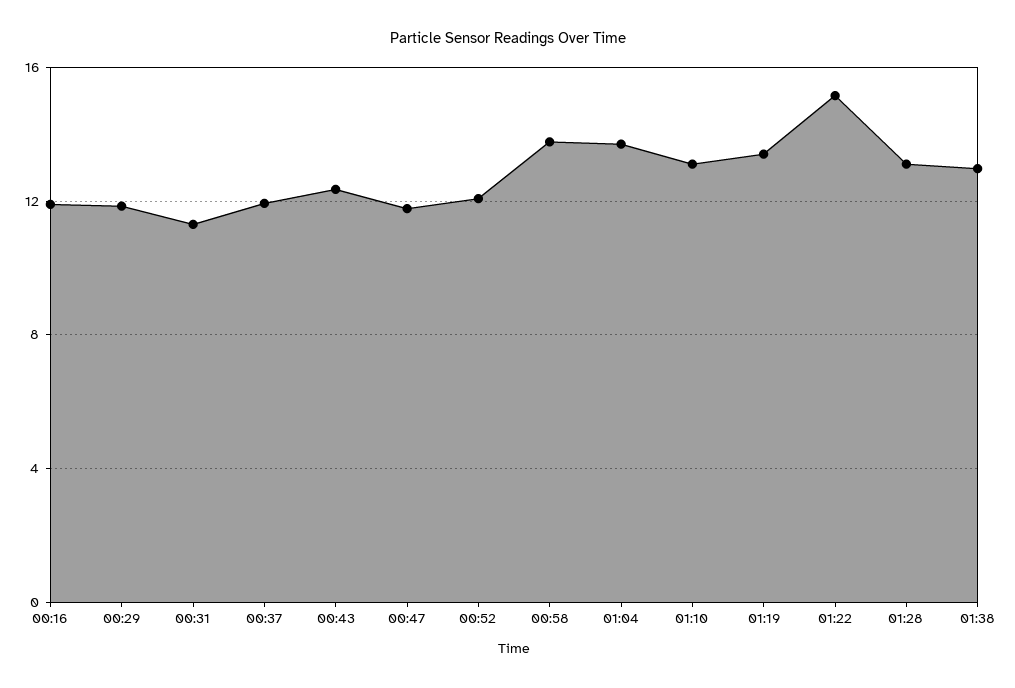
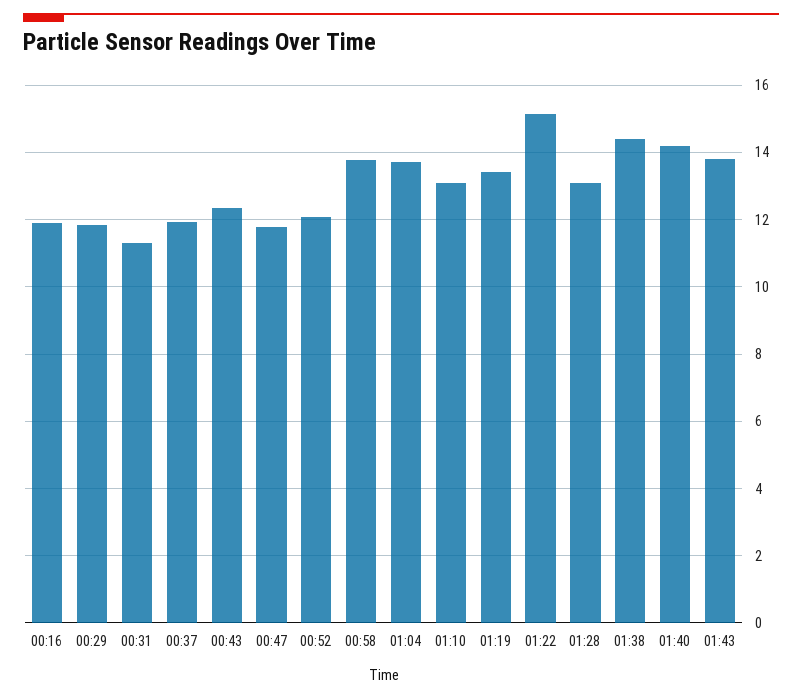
01:38: 13 -> 14.4
01:40: none -> 14.2
01:43: none -> 13.8

